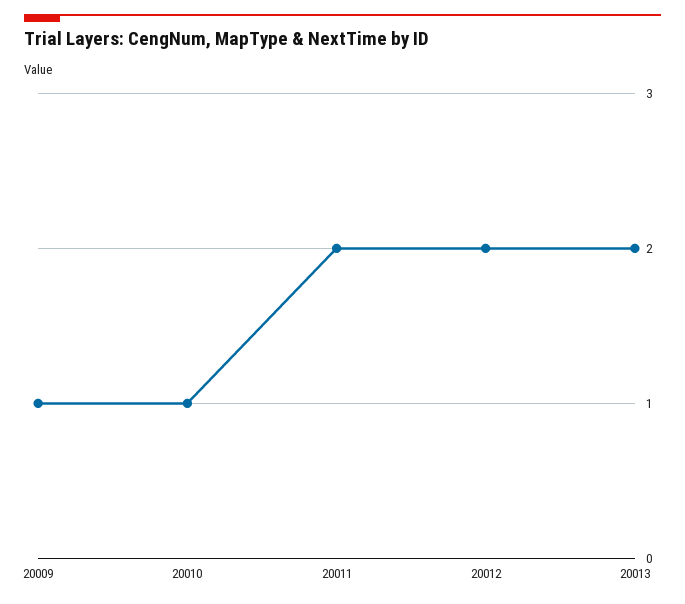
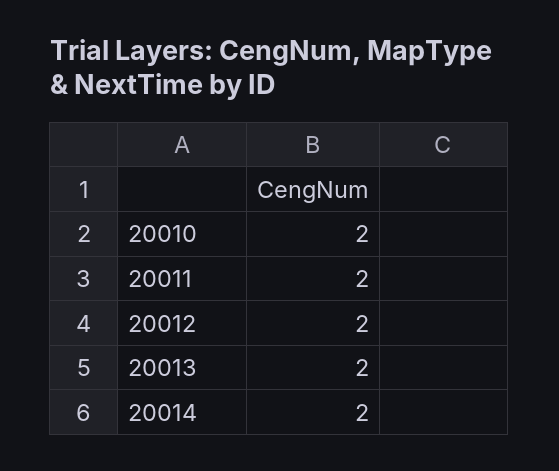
20009: 1 -> none
20010: 1 -> 2
20014: none -> 2

